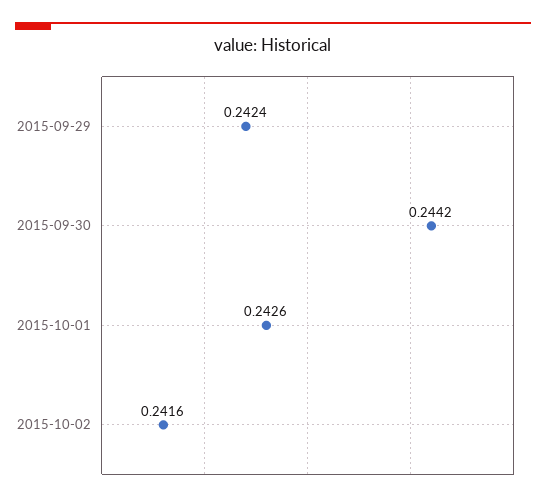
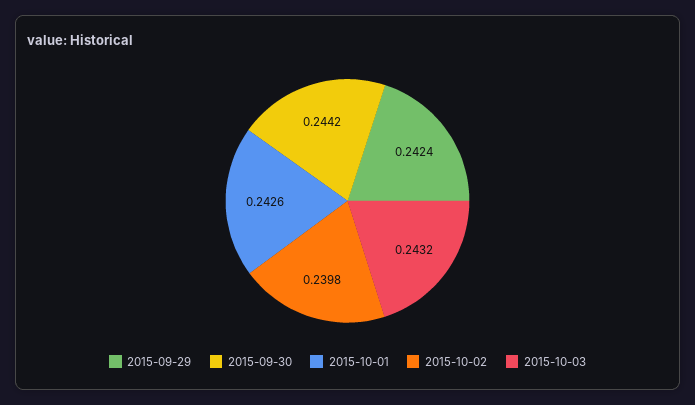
2015-10-02: 0.2416 -> 0.2398
2015-10-03: none -> 0.2432

